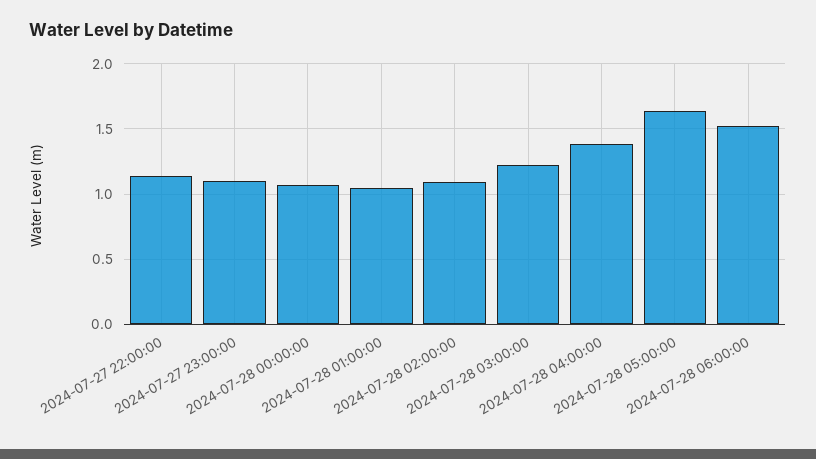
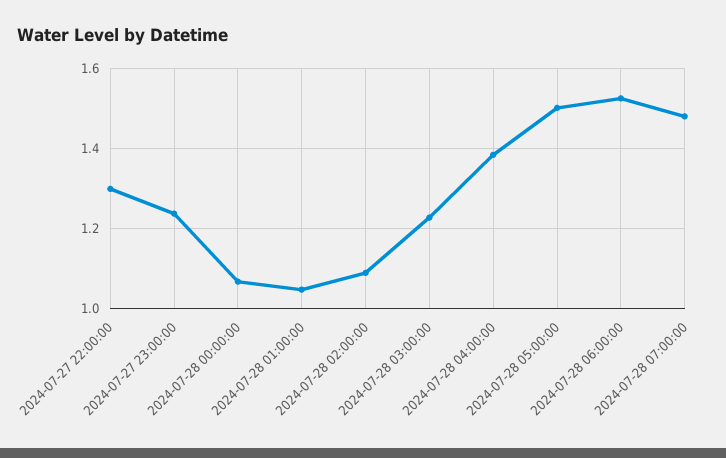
2024-07-27 22:00:00: 1.15 -> 1.3
2024-07-27 23:00:00: 1.1 -> 1.24
2024-07-28 05:00:00: 1.65 -> 1.5
2024-07-28 07:00:00: none -> 1.48

